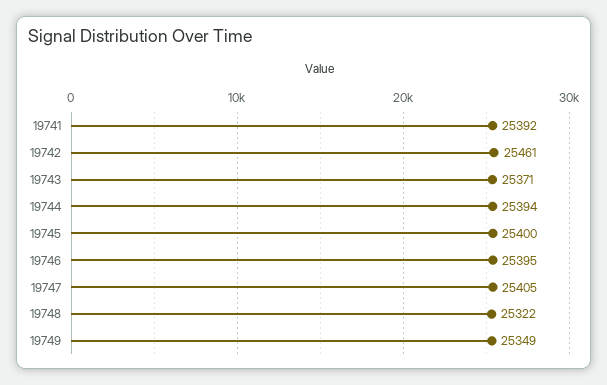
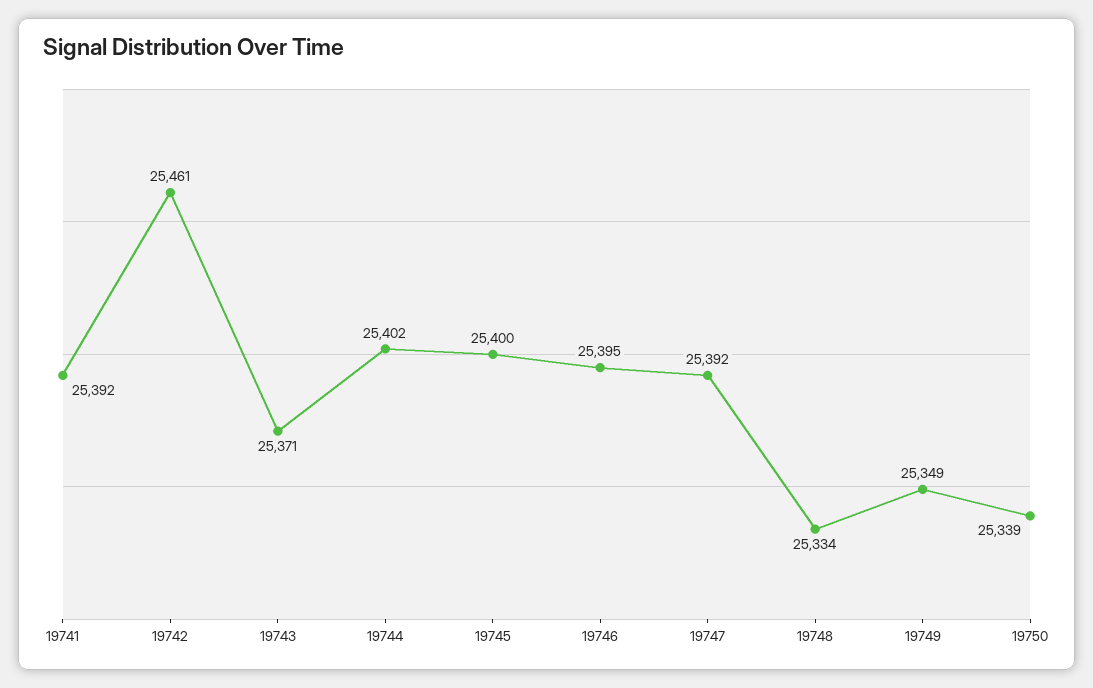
19744: 25394 -> 25402
19747: 25405 -> 25392
19748: 25322 -> 25334
19750: none -> 25339

